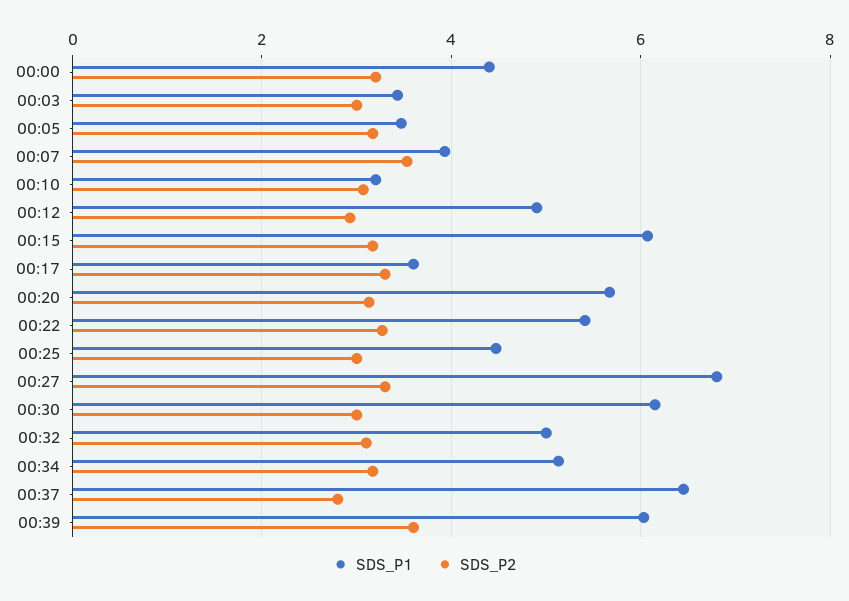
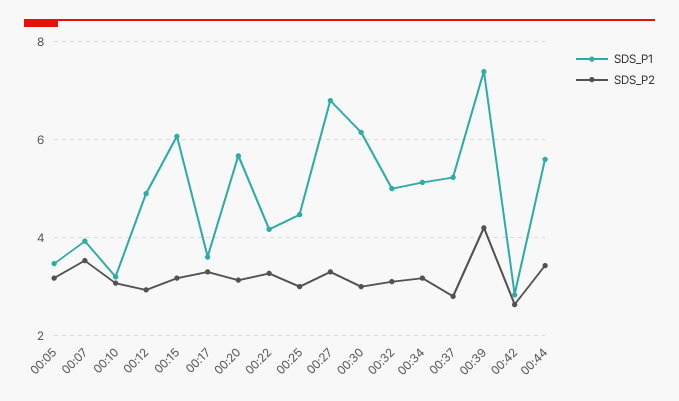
SDS_P1, 00:00: 4.4 -> none
SDS_P2, 00:00: 3.2 -> none
SDS_P1, 00:03: 3.4 -> none
SDS_P2, 00:03: 3 -> none
SDS_P1, 00:22: 5.4 -> 4.2
SDS_P1, 00:37: 6.4 -> 5.2
SDS_P1, 00:39: 6 -> 7.4
SDS_P2, 00:39: 3.6 -> 4.2
SDS_P1, 00:42: none -> 2.8
SDS_P2, 00:42: none -> 2.6
SDS_P1, 00:44: none -> 5.6
SDS_P2, 00:44: none -> 3.4

